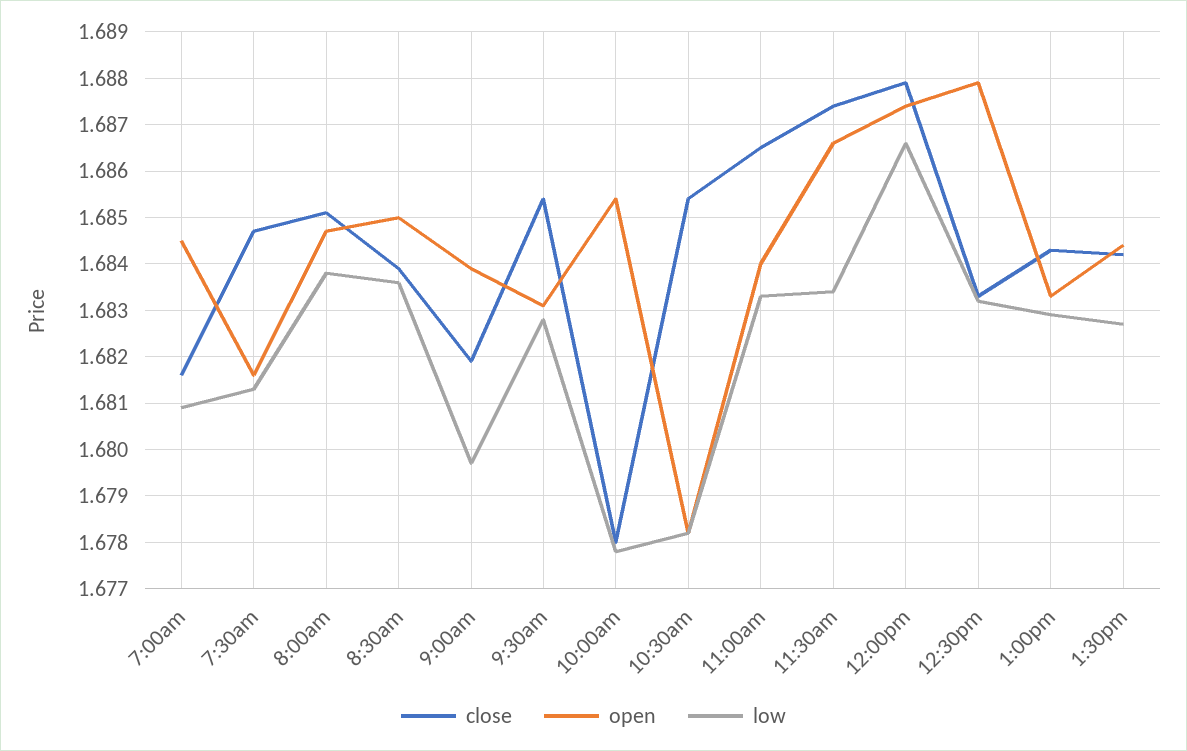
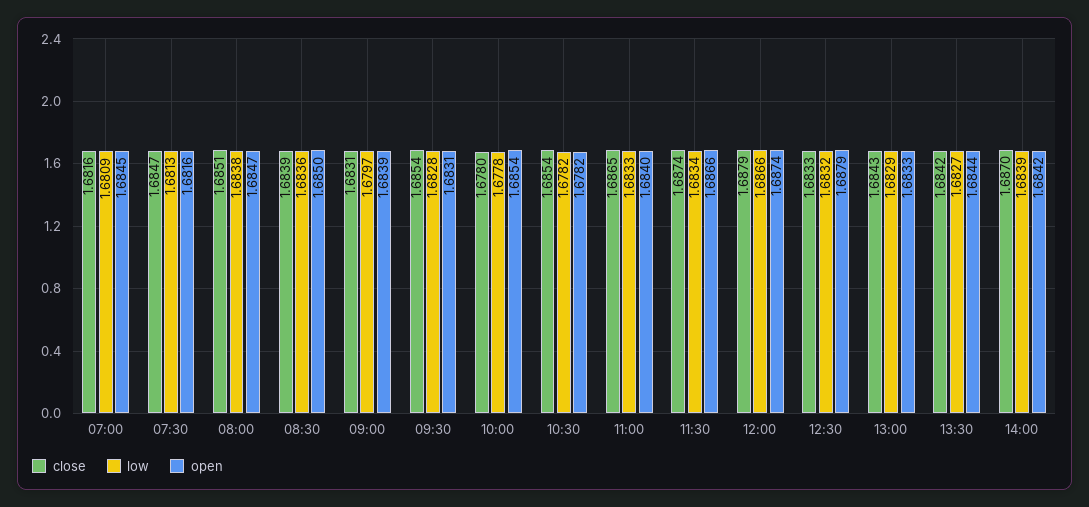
close, 9:00am: 1.682 -> 1.6831
close, 14:00: none -> 1.687
low, 14:00: none -> 1.6839
open, 14:00: none -> 1.6842

